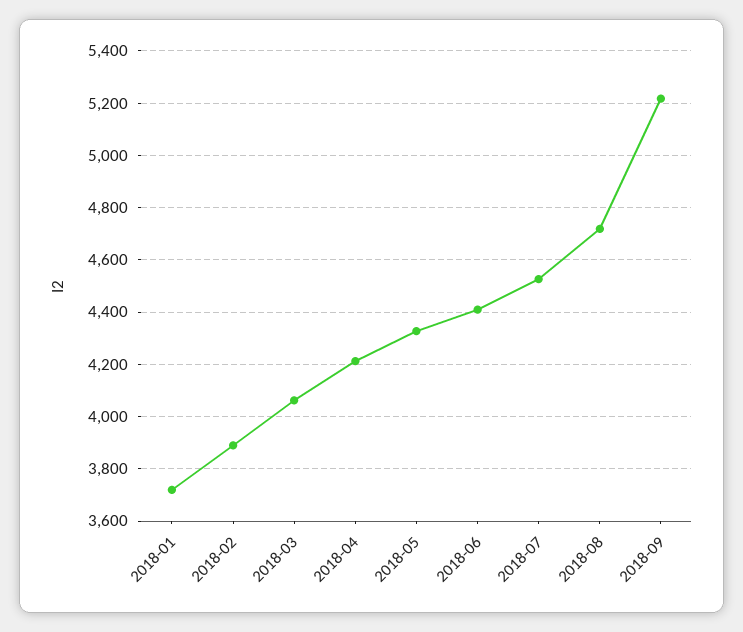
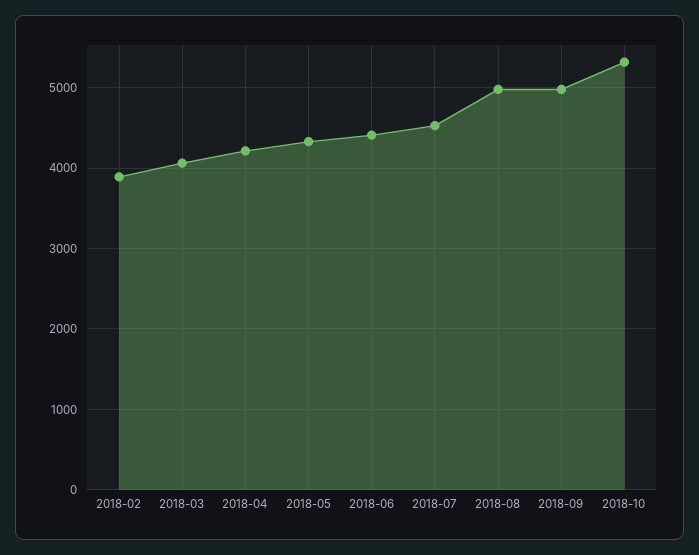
2018-01: 3725 -> none
2018-08: 4725 -> 5000
2018-09: 5225 -> 5000
2018-10: none -> 5300

